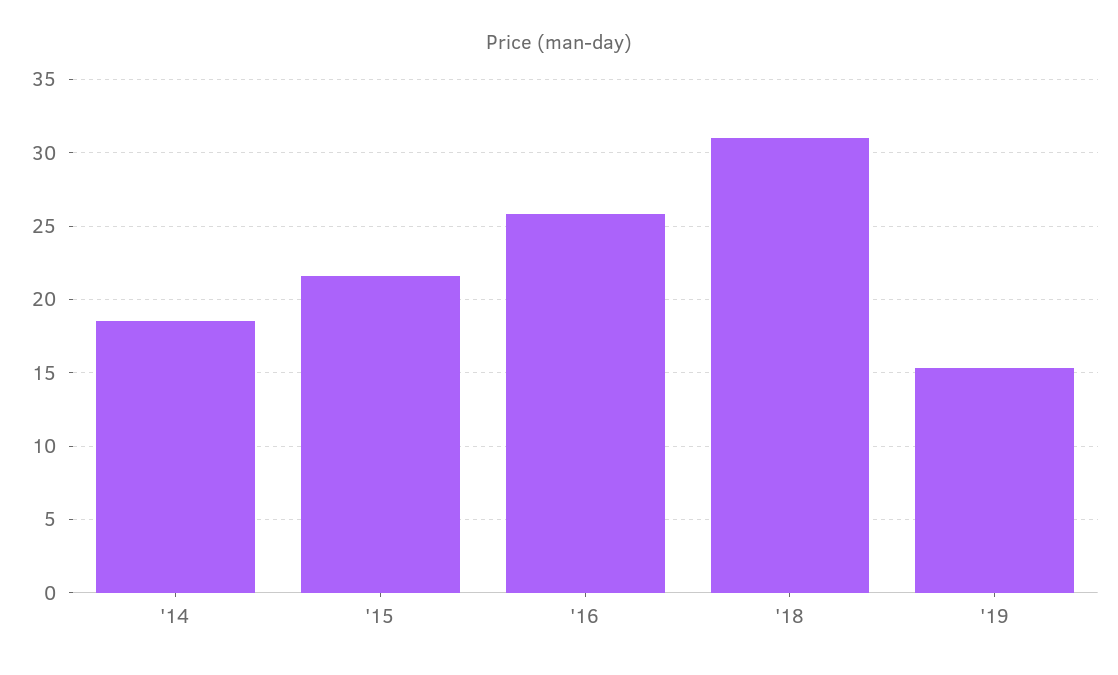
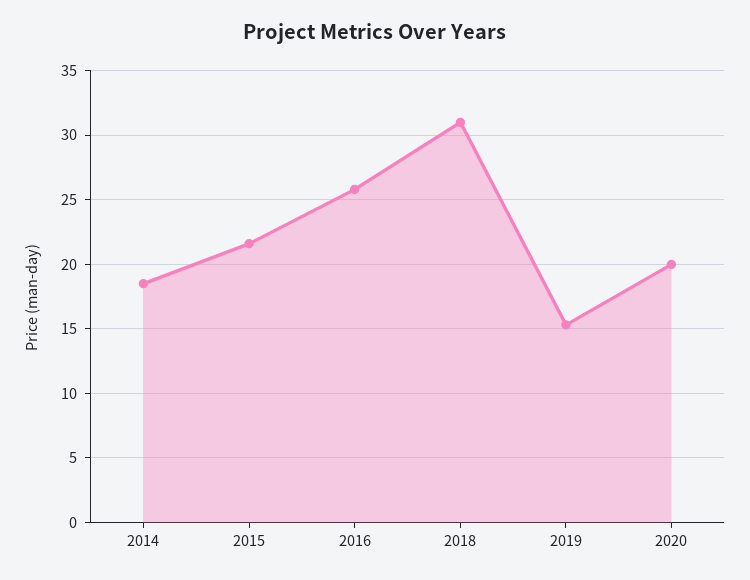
2020: none -> 20

